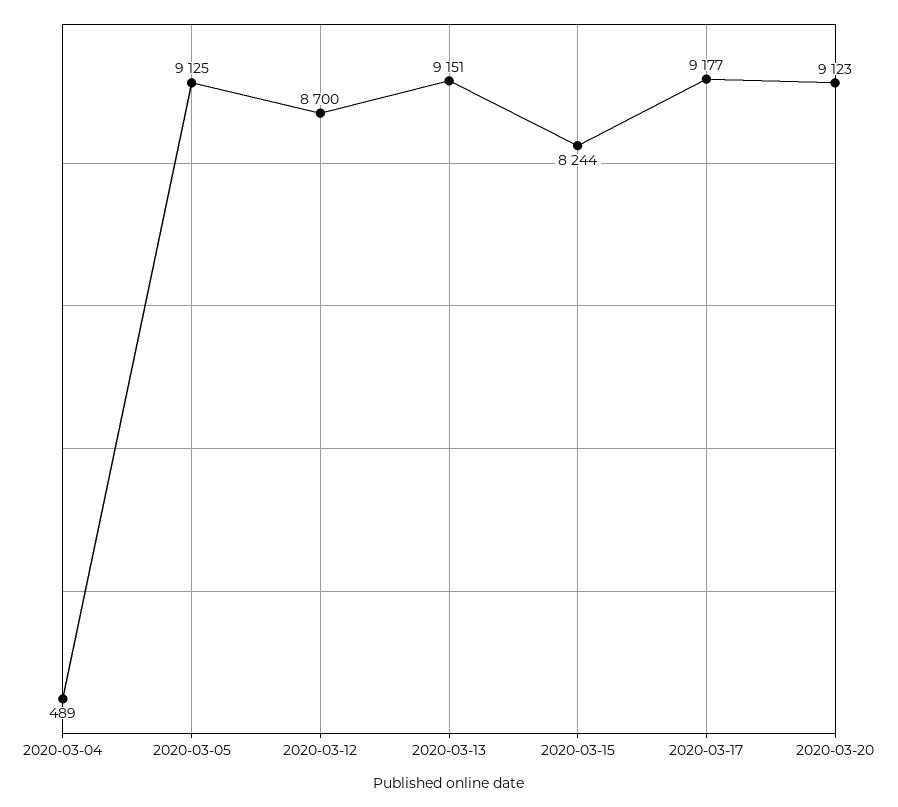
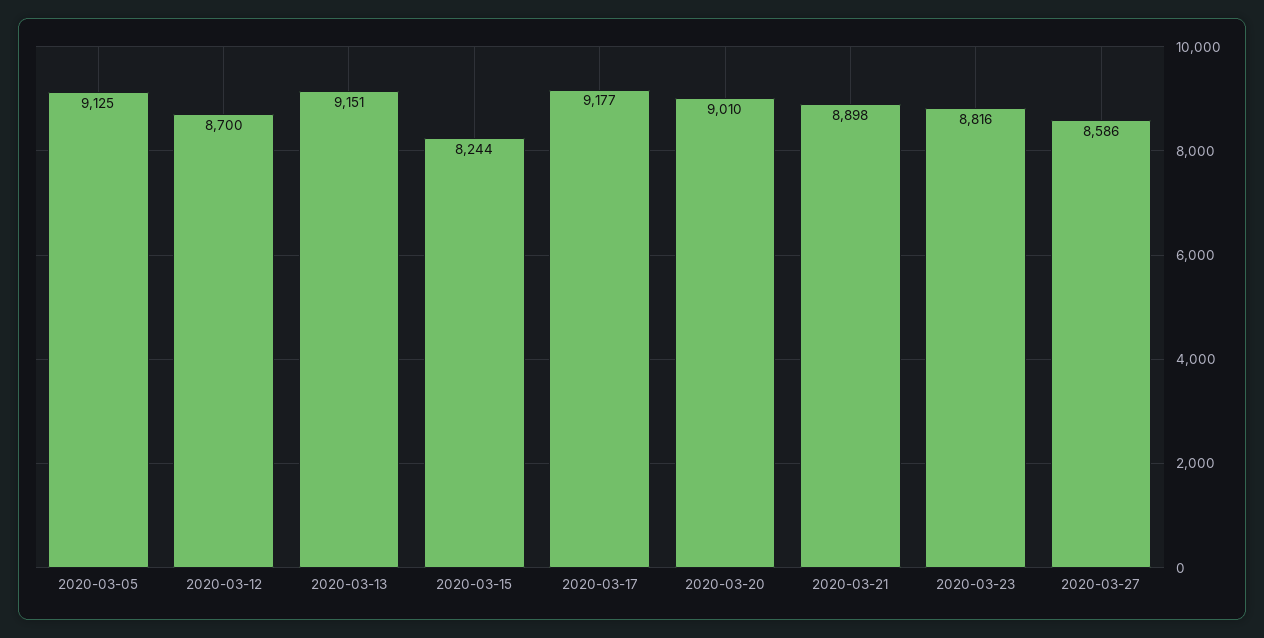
2020-03-04: 489 -> none
2020-03-20: 9123 -> 9010
2020-03-21: none -> 8898
2020-03-23: none -> 8816
2020-03-27: none -> 8586

